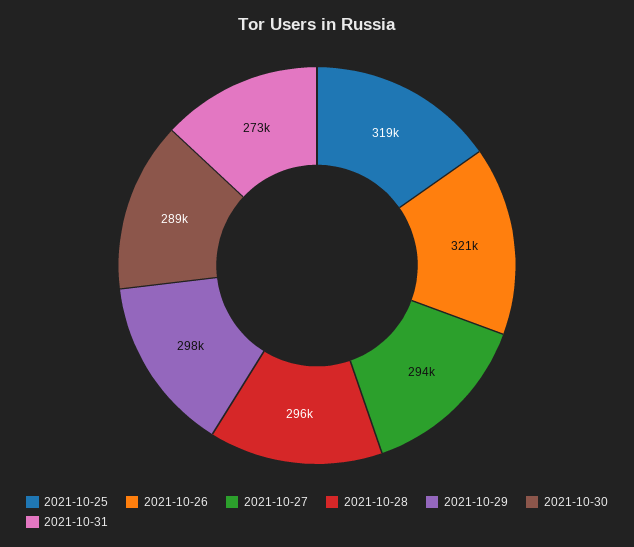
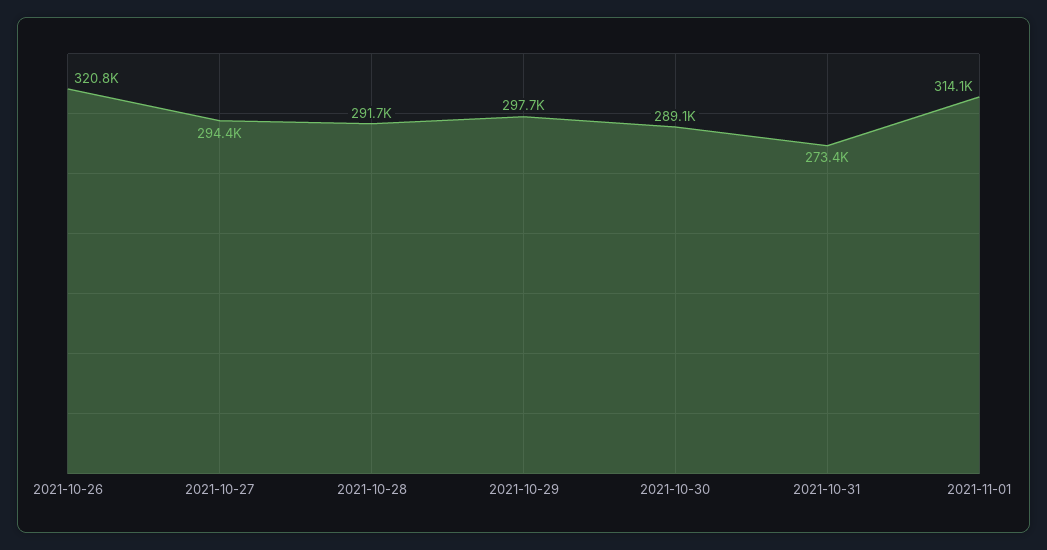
2021-10-25: 319000 -> none
2021-10-28: 296000 -> 291700
2021-11-01: none -> 314100

